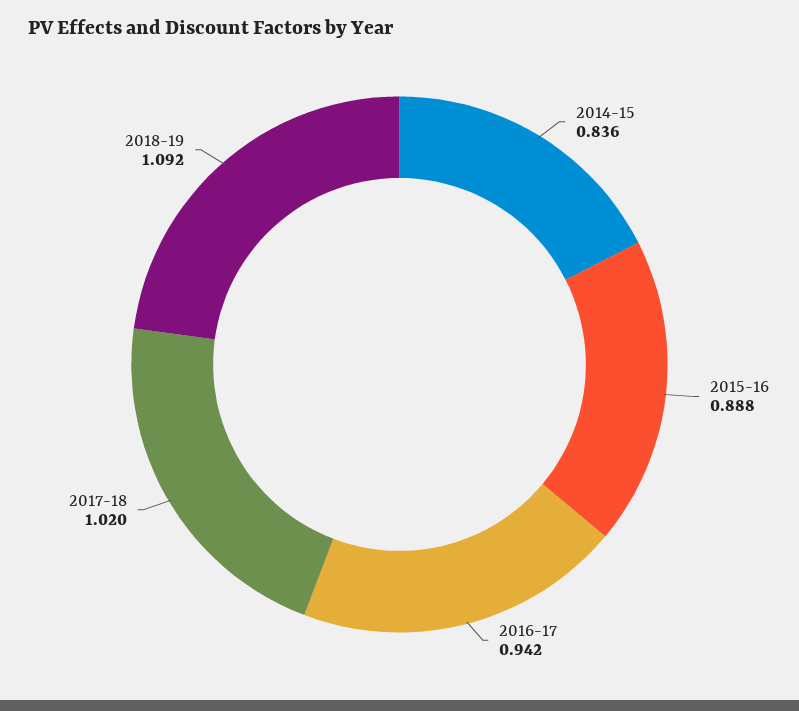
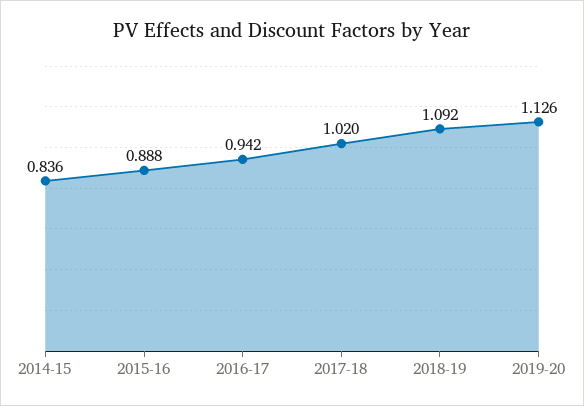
2019-20: none -> 1.126

